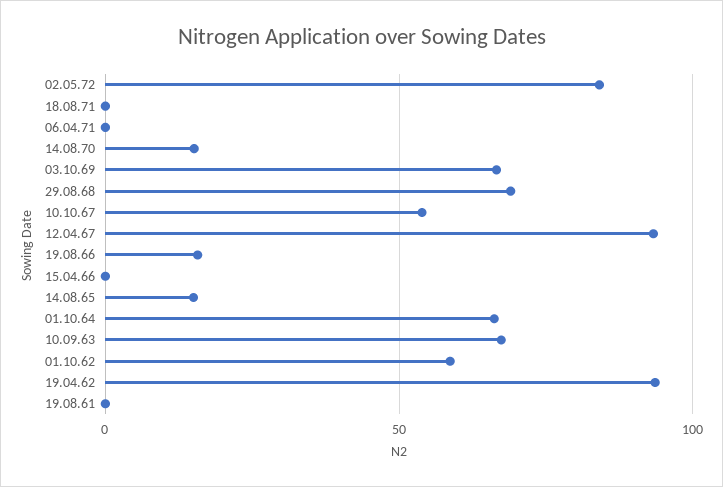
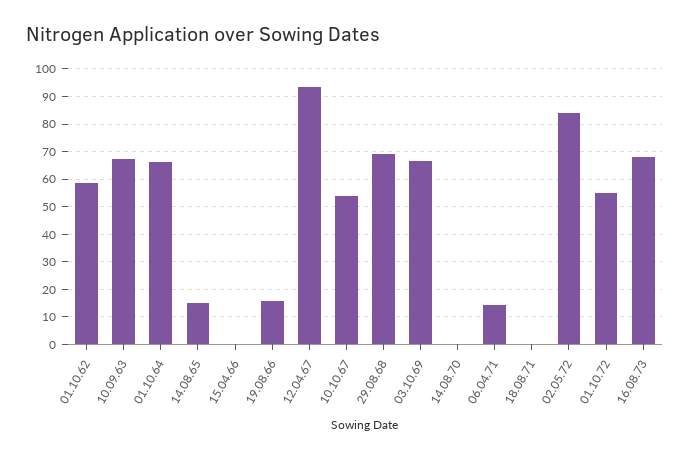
06.04.71: 0 -> 15
14.08.70: 15 -> 0
19.04.62: 95 -> none
19.08.61: 0 -> none
01.10.72: none -> 55
16.08.73: none -> 67.5

